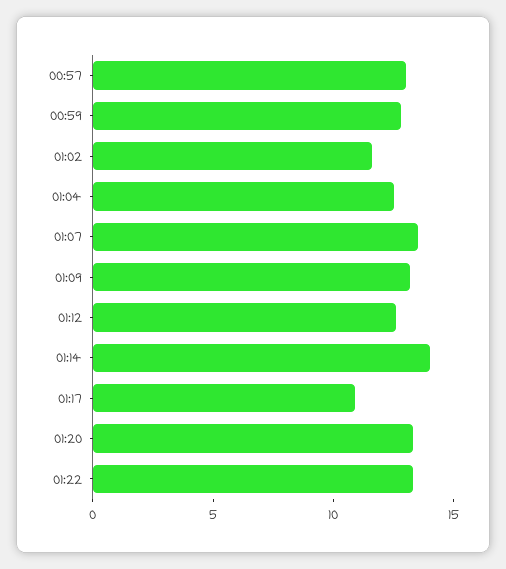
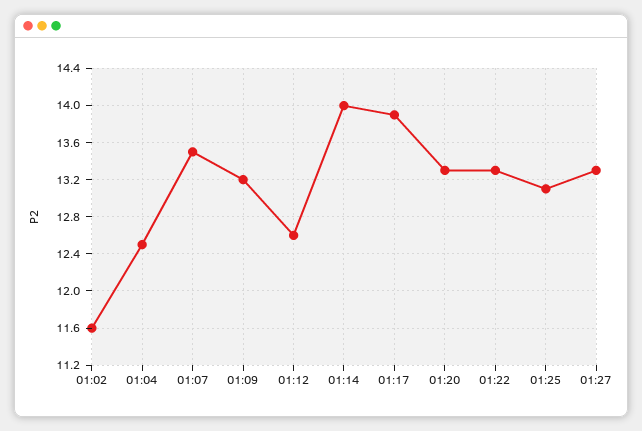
00:57: 13 -> none
00:59: 13 -> none
01:17: 11 -> 13.9
01:25: none -> 13.1
01:27: none -> 13.3

